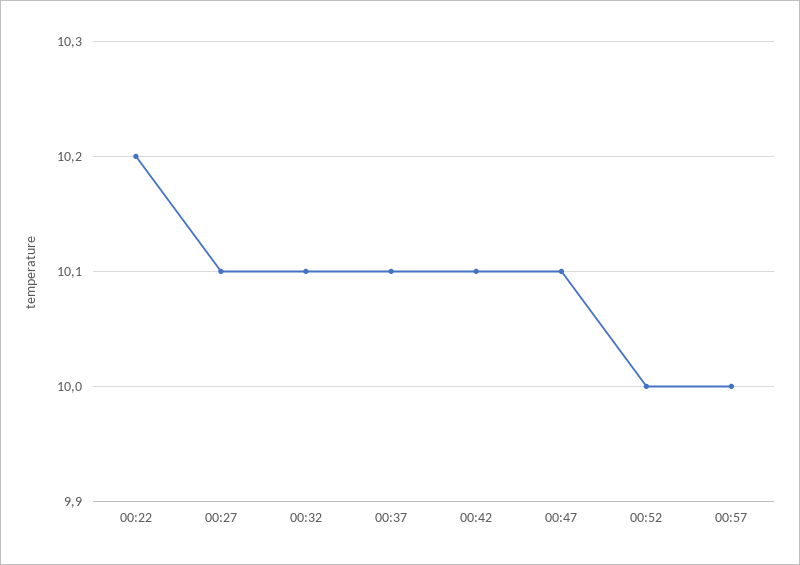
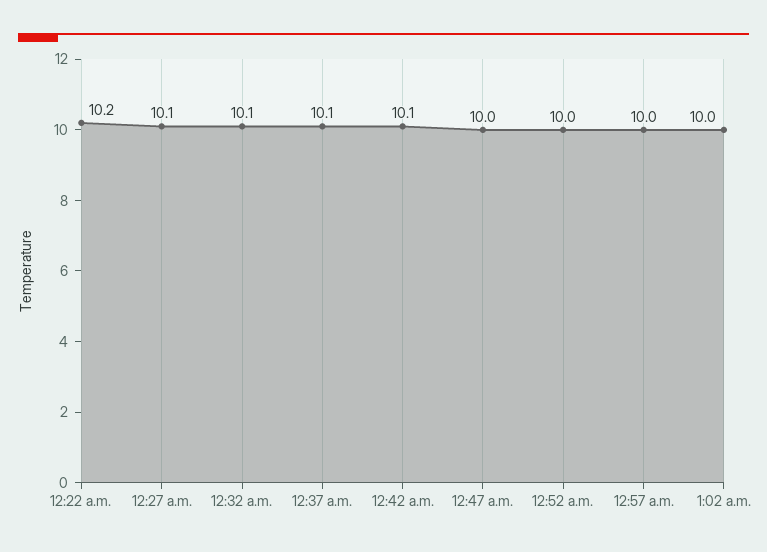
00:47: 10.1 -> 10
1:02 a.m.: none -> 10

